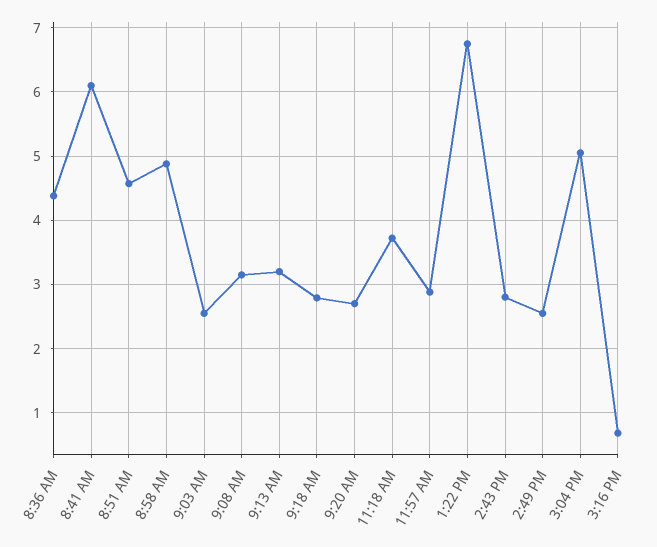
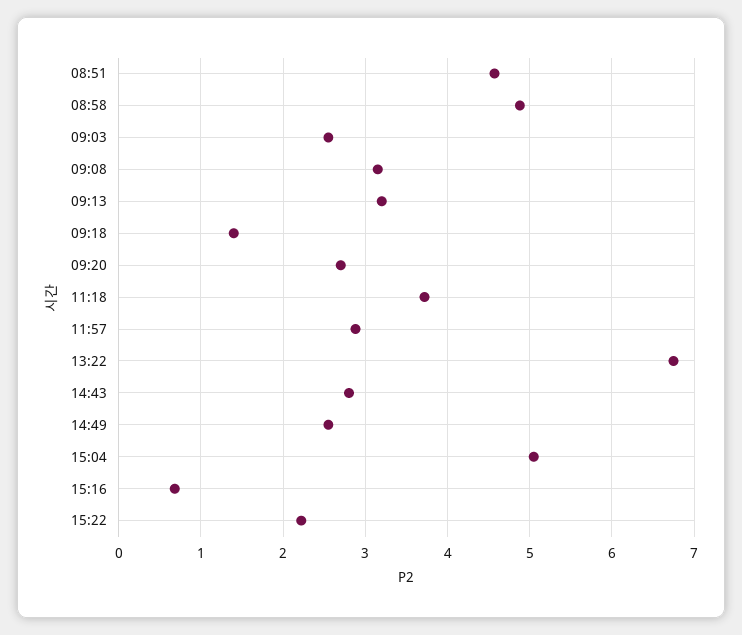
8:36 AM: 4.4 -> none
8:41 AM: 6.1 -> none
9:18 AM: 2.8 -> 1.4
15:22: none -> 2.2

